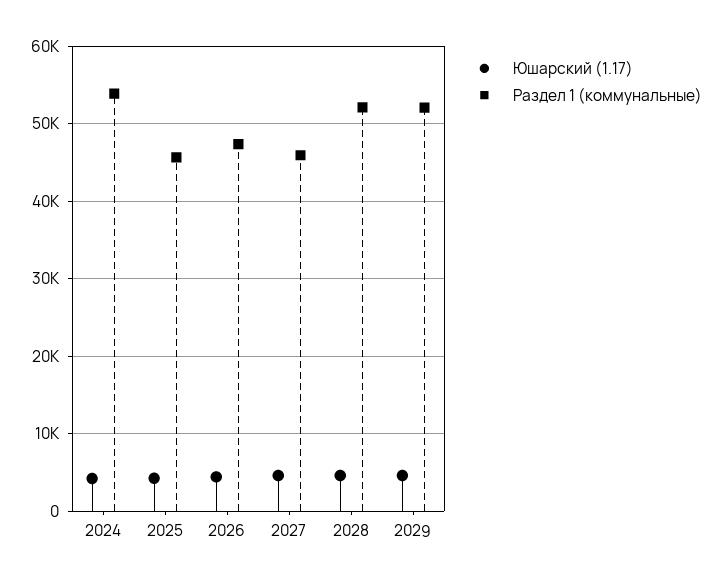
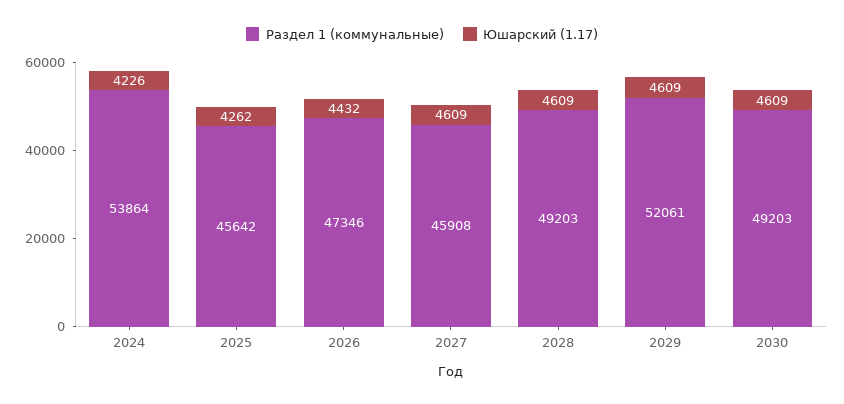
Раздел 1 (коммунальные), 2028: 52000 -> 49203
Раздел 1 (коммунальные), 2030: none -> 49203
Юшарский (1.17), 2030: none -> 4609

